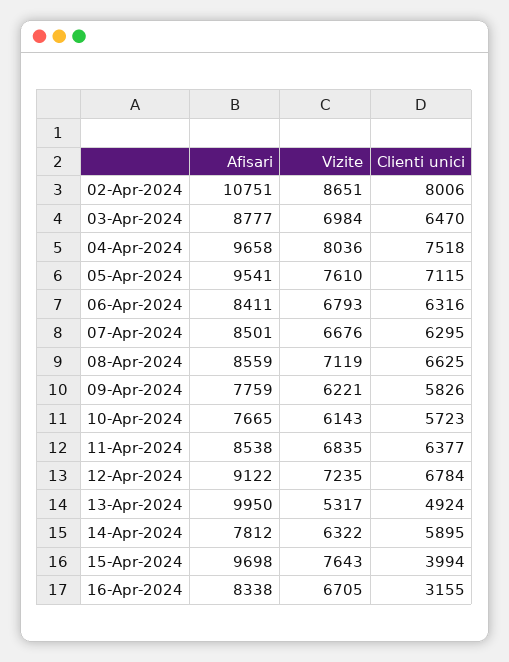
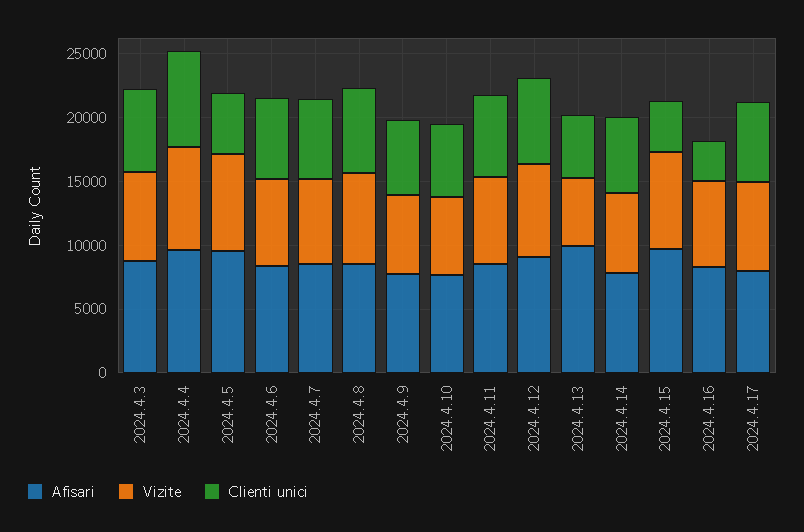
Afisari, 02-Apr-2024: 10751 -> none
Vizite, 02-Apr-2024: 8651 -> none
Clienti unici, 02-Apr-2024: 8006 -> none
Clienti unici, 05-Apr-2024: 7115 -> 5000
Afisari, 2024.4.17: none -> 8000
Vizite, 2024.4.17: none -> 7000
Clienti unici, 2024.4.17: none -> 6000

